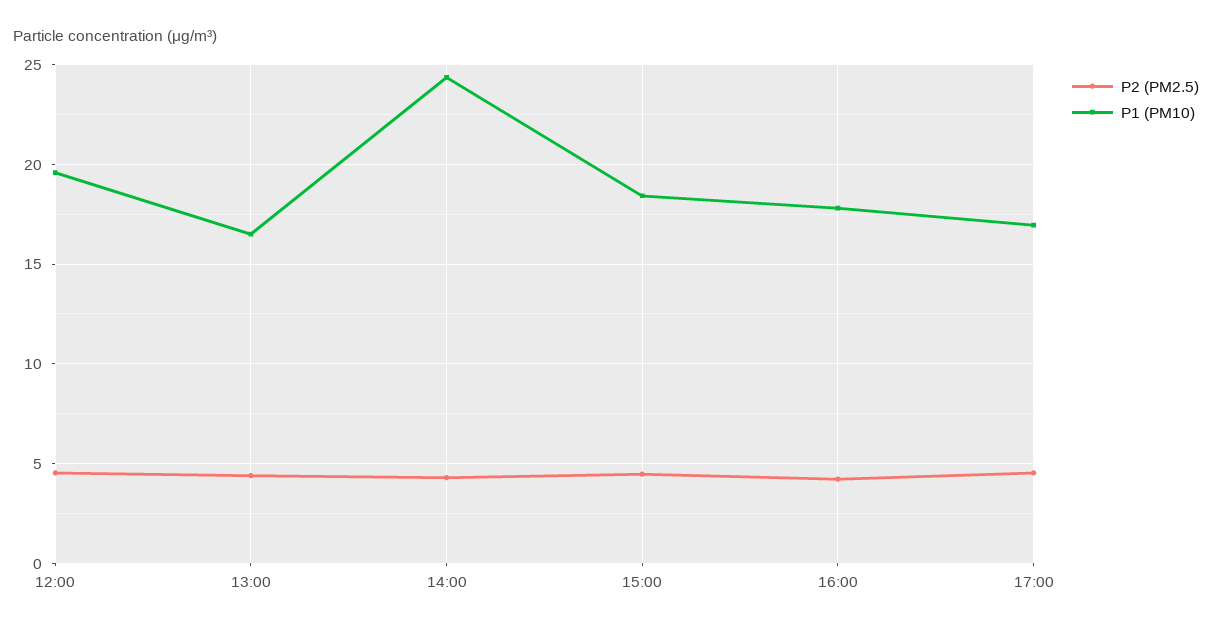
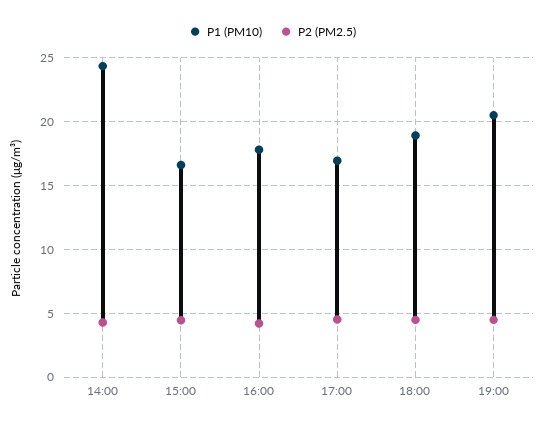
P2 (PM2.5), 12:00: 4.5 -> none
P1 (PM10), 12:00: 19.5 -> none
P2 (PM2.5), 13:00: 4.5 -> none
P1 (PM10), 13:00: 16.5 -> none
P1 (PM10), 15:00: 18.5 -> 16.5
P1 (PM10), 18:00: none -> 19
P2 (PM2.5), 18:00: none -> 4.5
P1 (PM10), 19:00: none -> 20.5
P2 (PM2.5), 19:00: none -> 4.5

